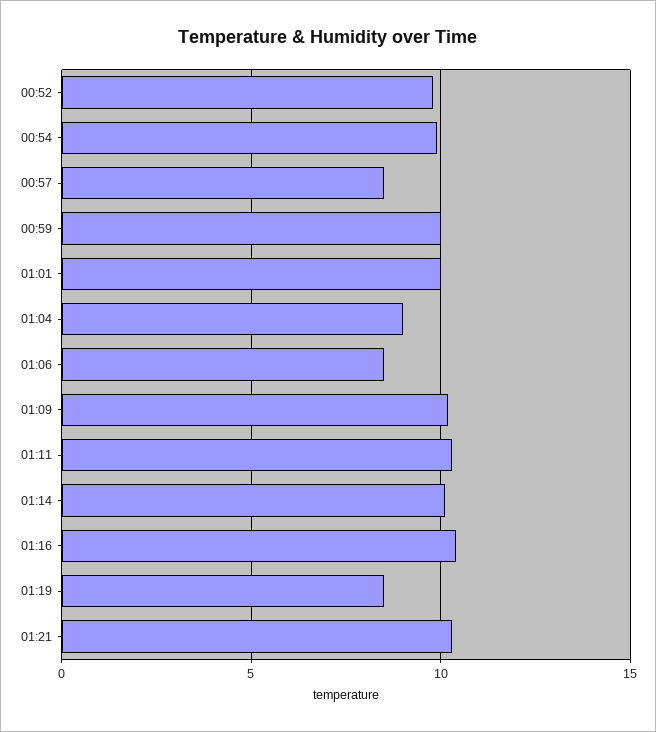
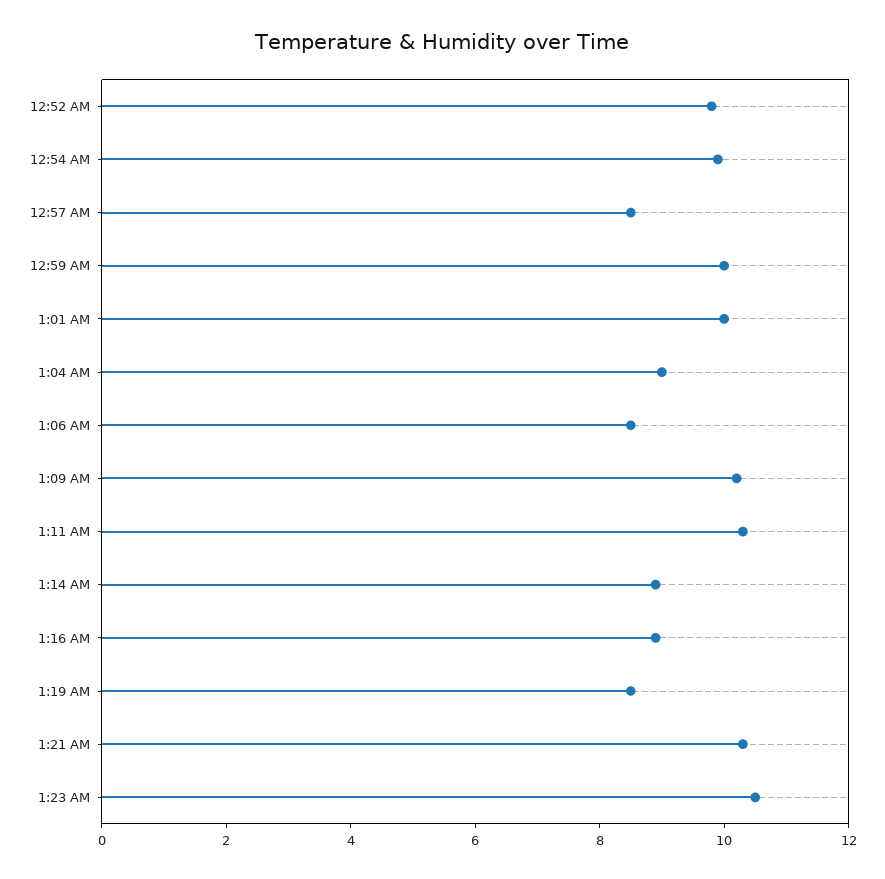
01:14: 10 -> 9
01:16: 10.5 -> 9
1:23 AM: none -> 10.5

